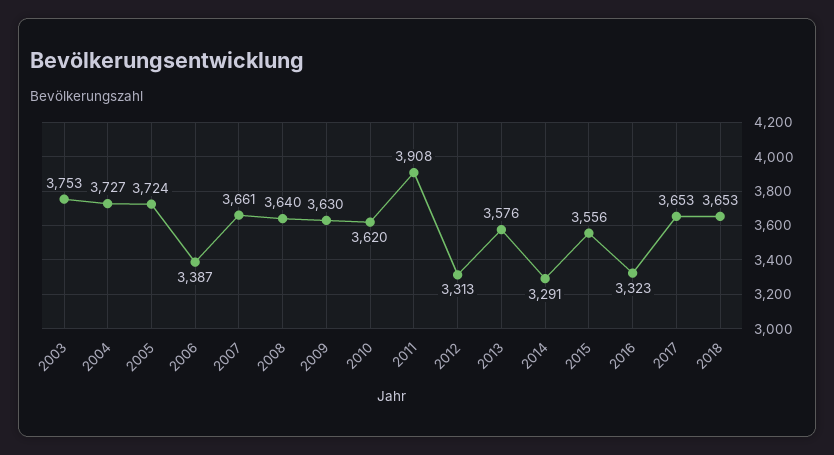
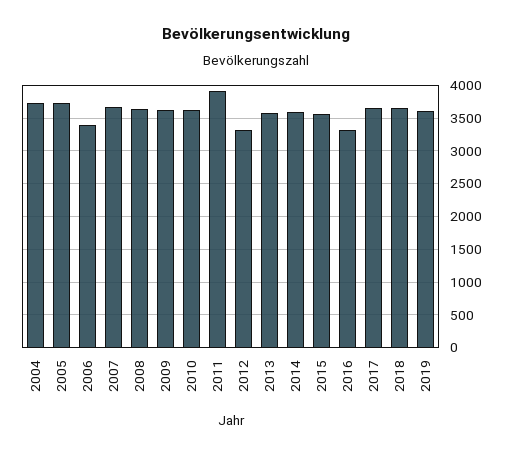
2003: 3753 -> none
2014: 3291 -> 3600
2019: none -> 3600

